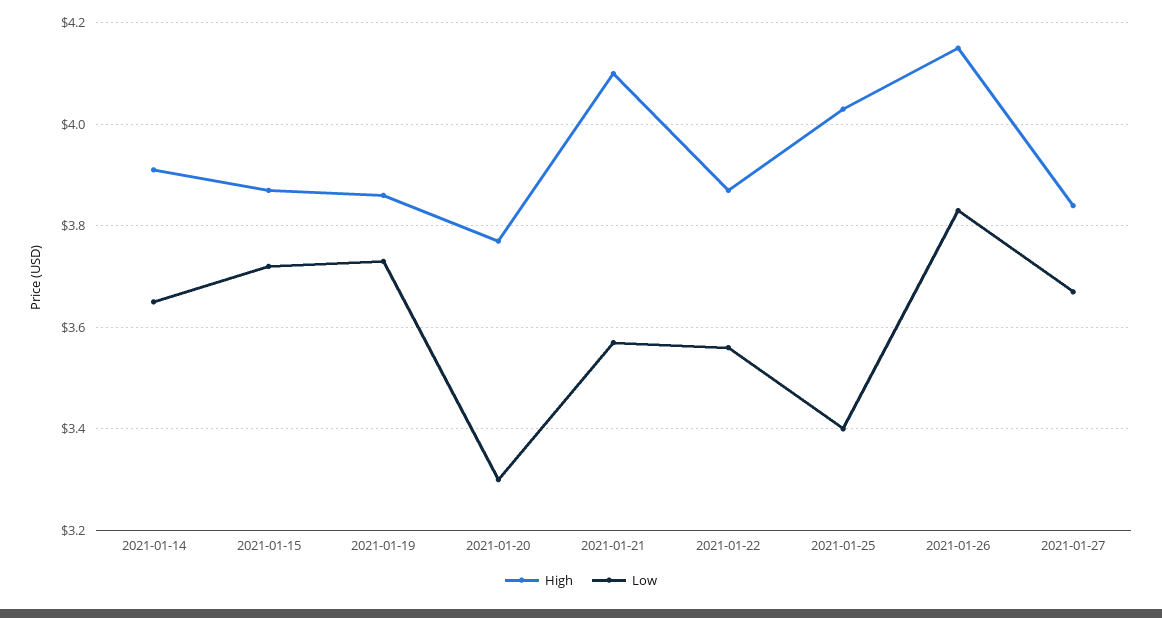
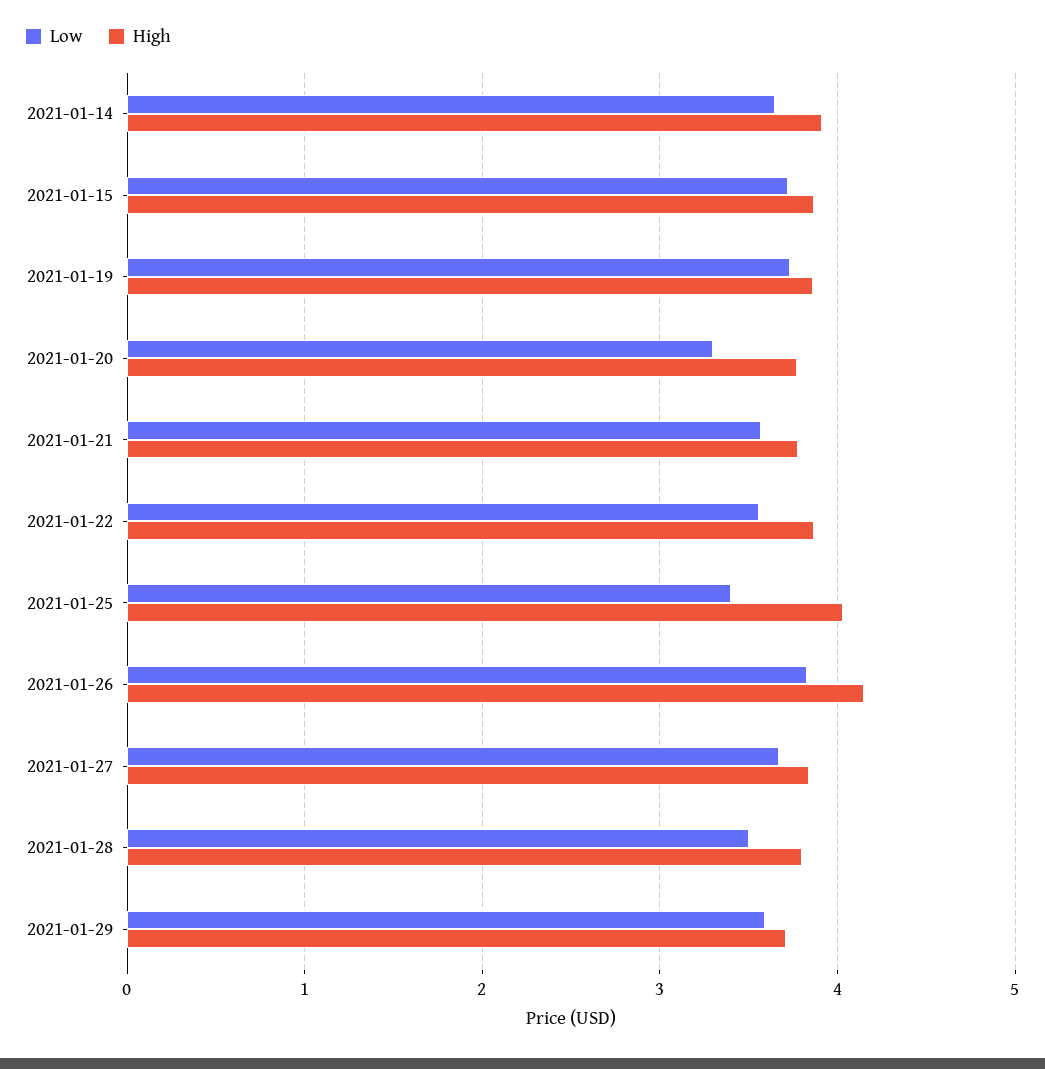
High, 2021-01-21: 4.1 -> 3.8
Low, 2021-01-28: none -> 3.5
High, 2021-01-28: none -> 3.8
Low, 2021-01-29: none -> 3.6
High, 2021-01-29: none -> 3.7

